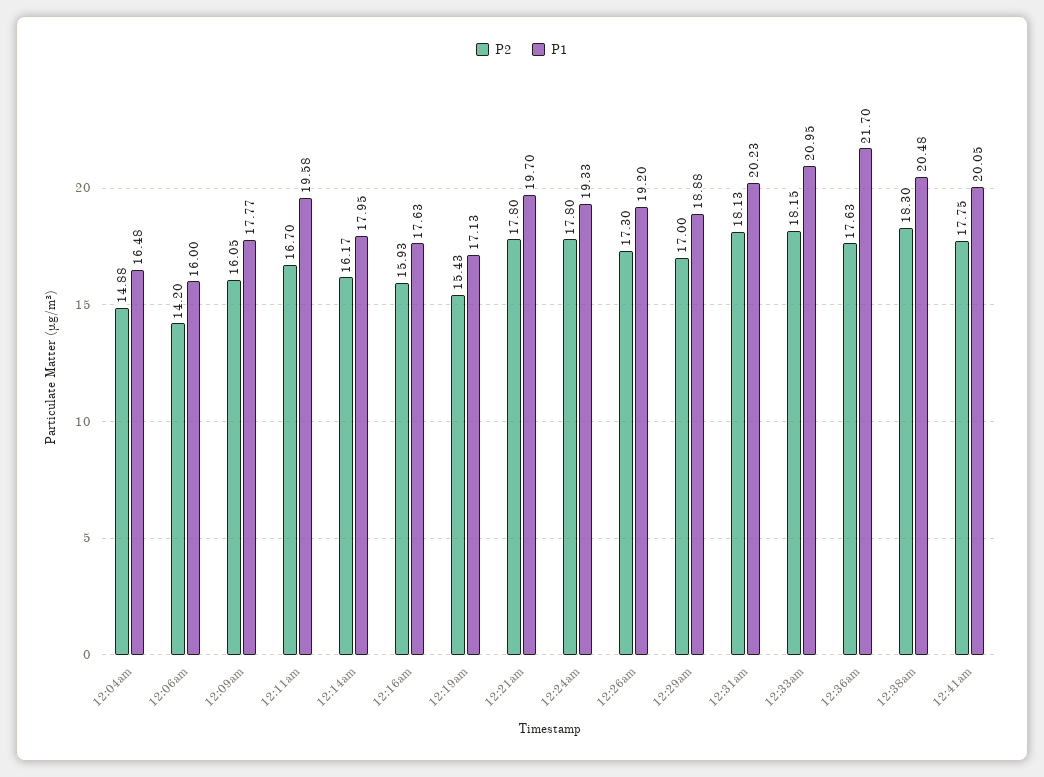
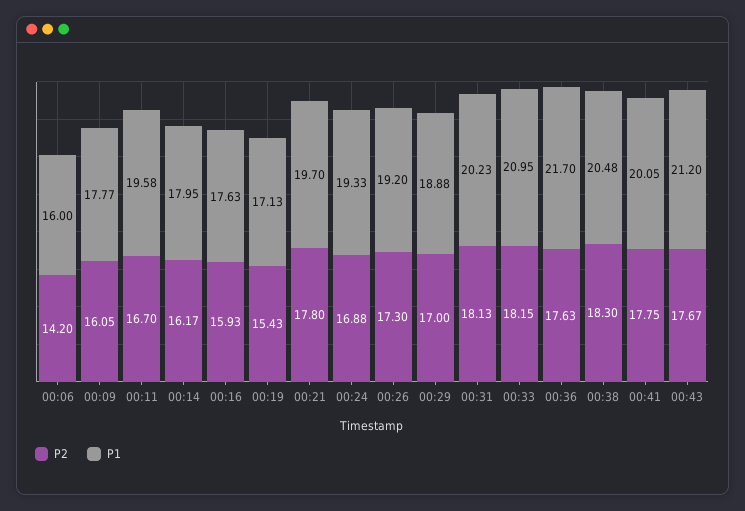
P2, 12:04am: 14.88 -> none
P1, 12:04am: 16.48 -> none
P2, 12:24am: 17.8 -> 16.88
P2, 00:43: none -> 17.67
P1, 00:43: none -> 21.2

